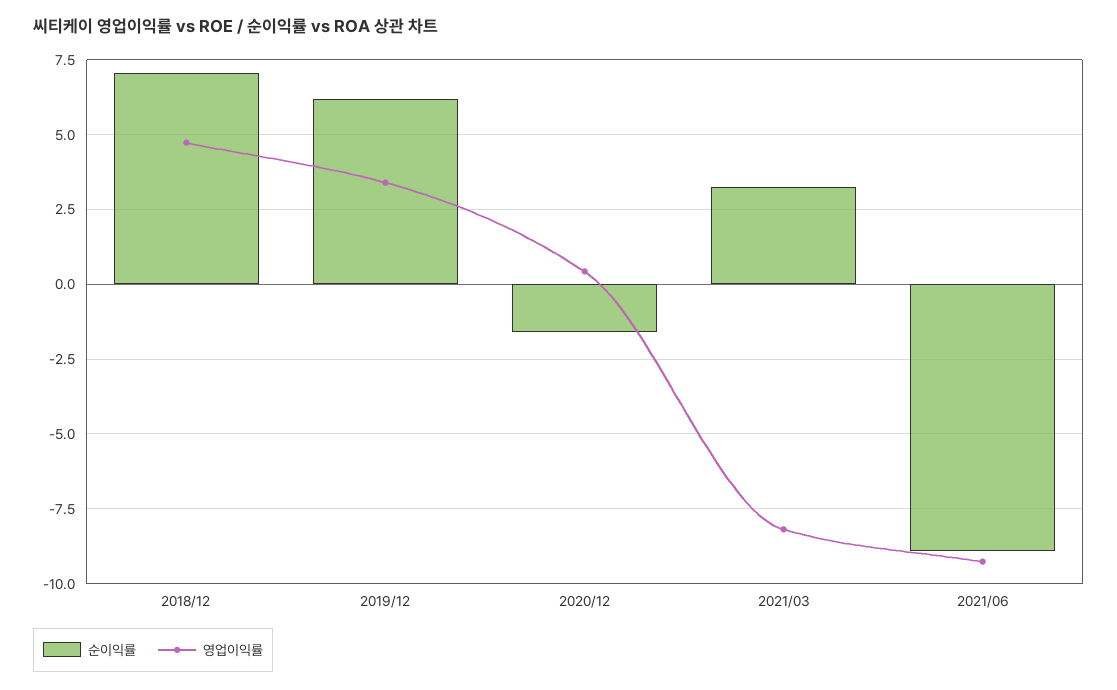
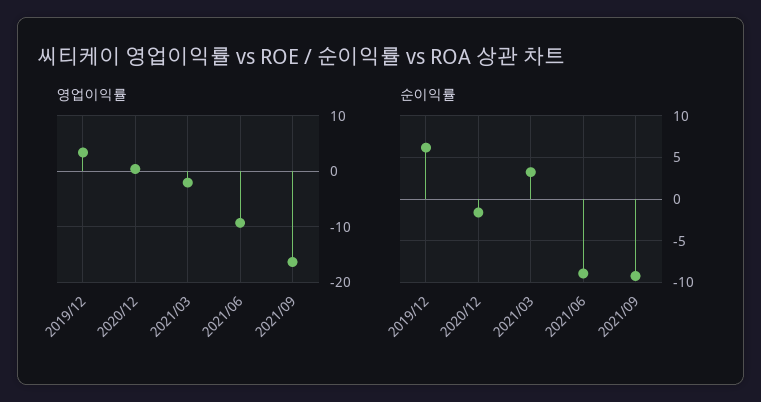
순이익률, 2018/12: 7 -> none
영업이익률, 2018/12: 4.75 -> none
영업이익률, 2021/03: -8.25 -> -2
영업이익률, 2021/09: none -> -16
순이익률, 2021/09: none -> -9

